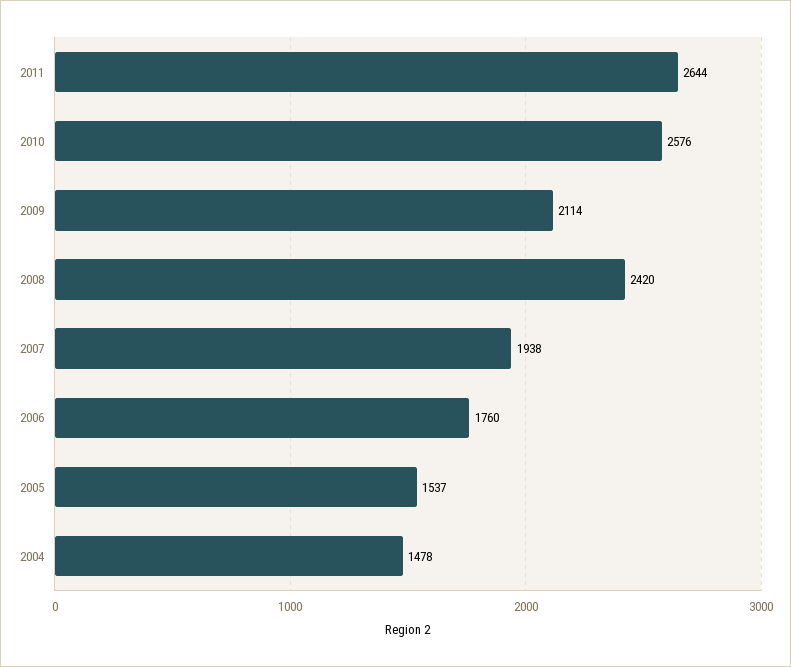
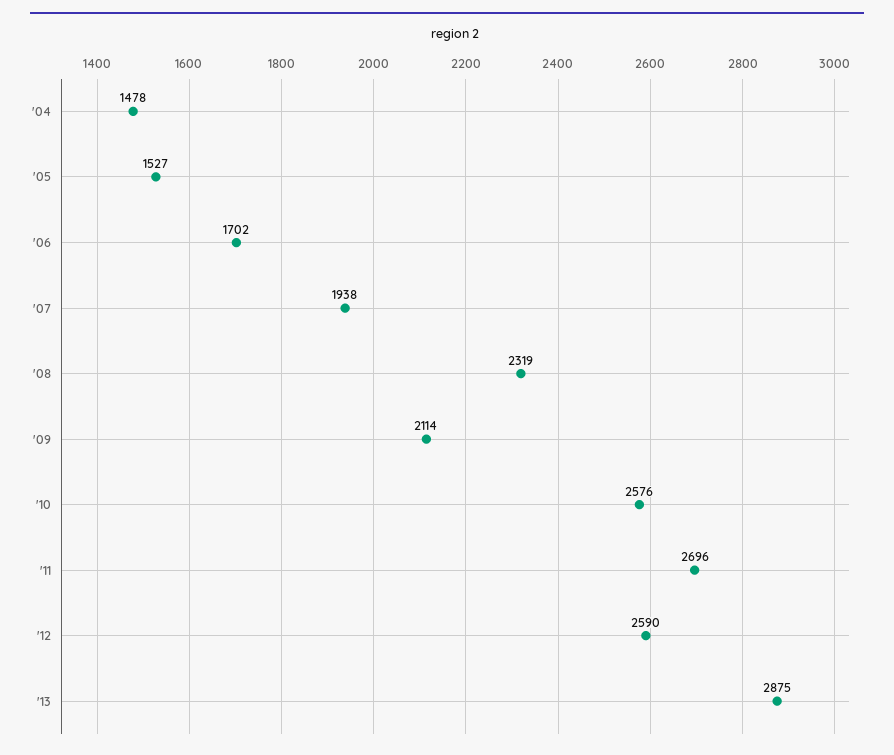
2011: 2644 -> 2696
2008: 2420 -> 2319
2006: 1760 -> 1702
2005: 1537 -> 1527
'12: none -> 2590
'13: none -> 2875

